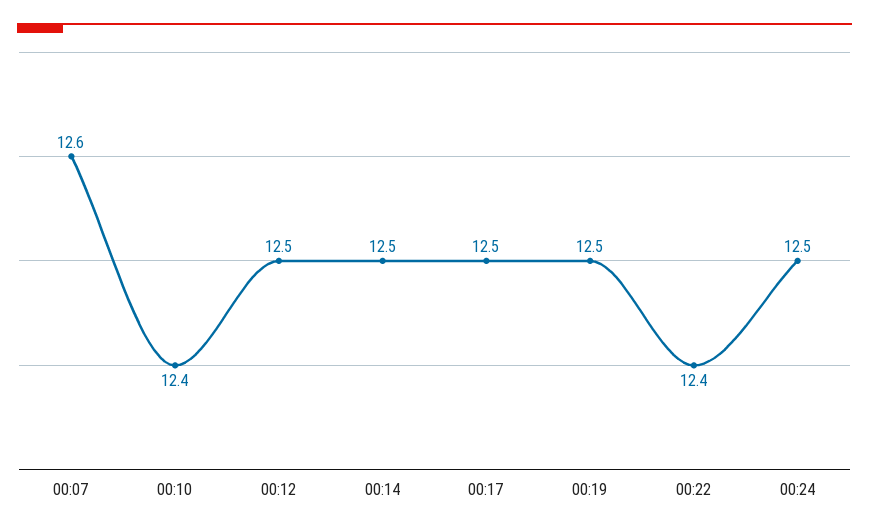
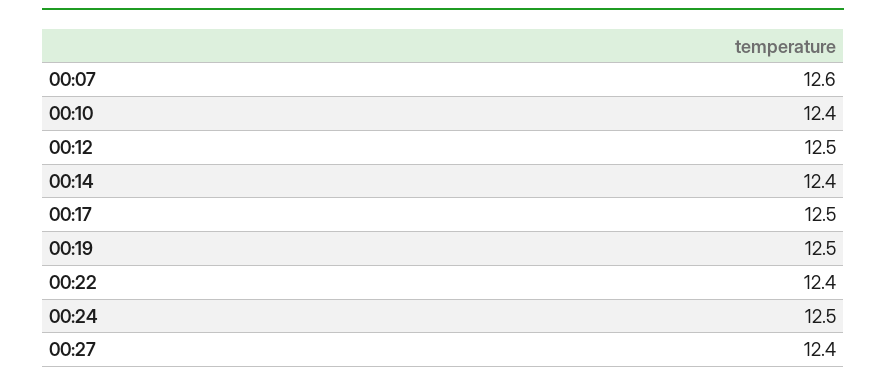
00:14: 12.5 -> 12.4
00:27: none -> 12.4

